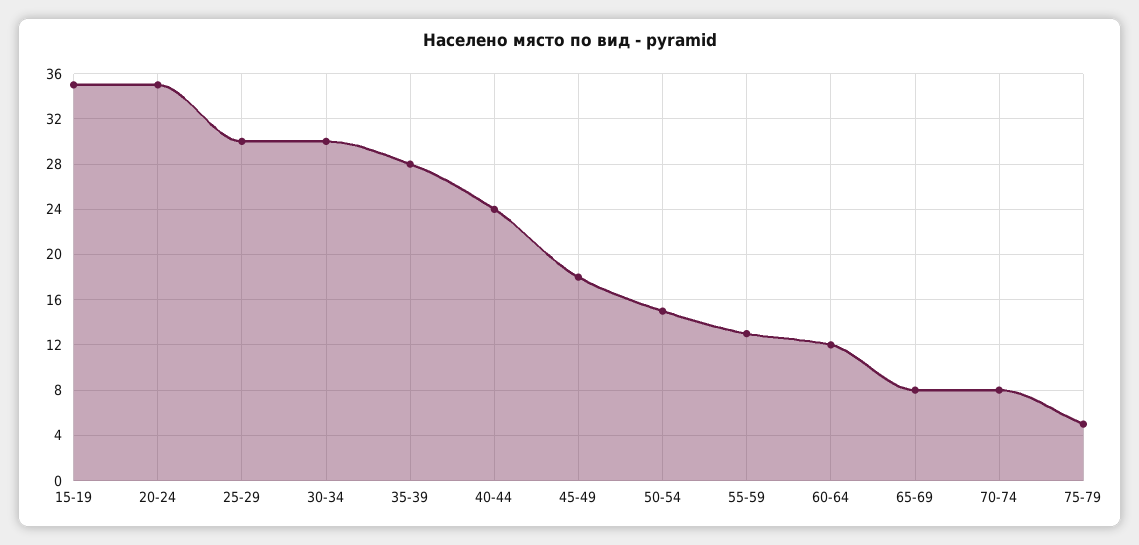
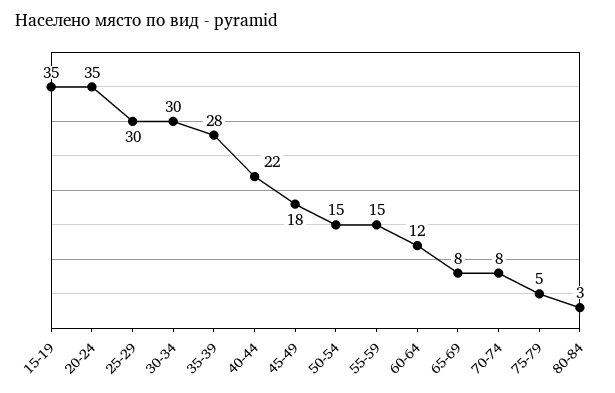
40-44: 24 -> 22
55-59: 13 -> 15
80-84: none -> 3

